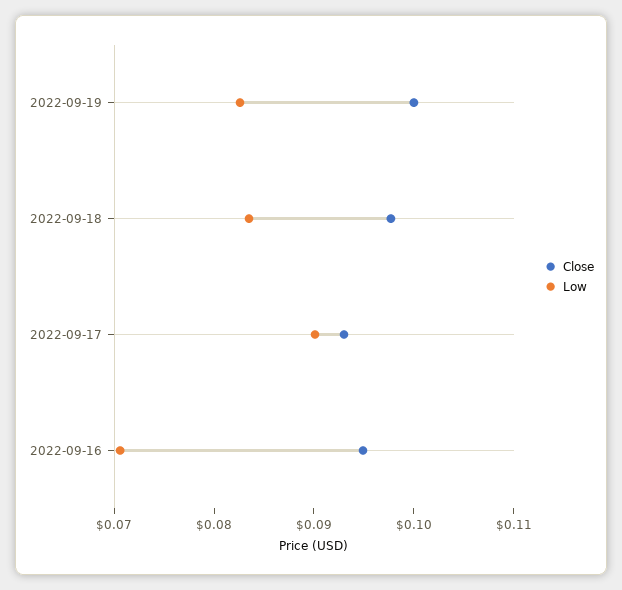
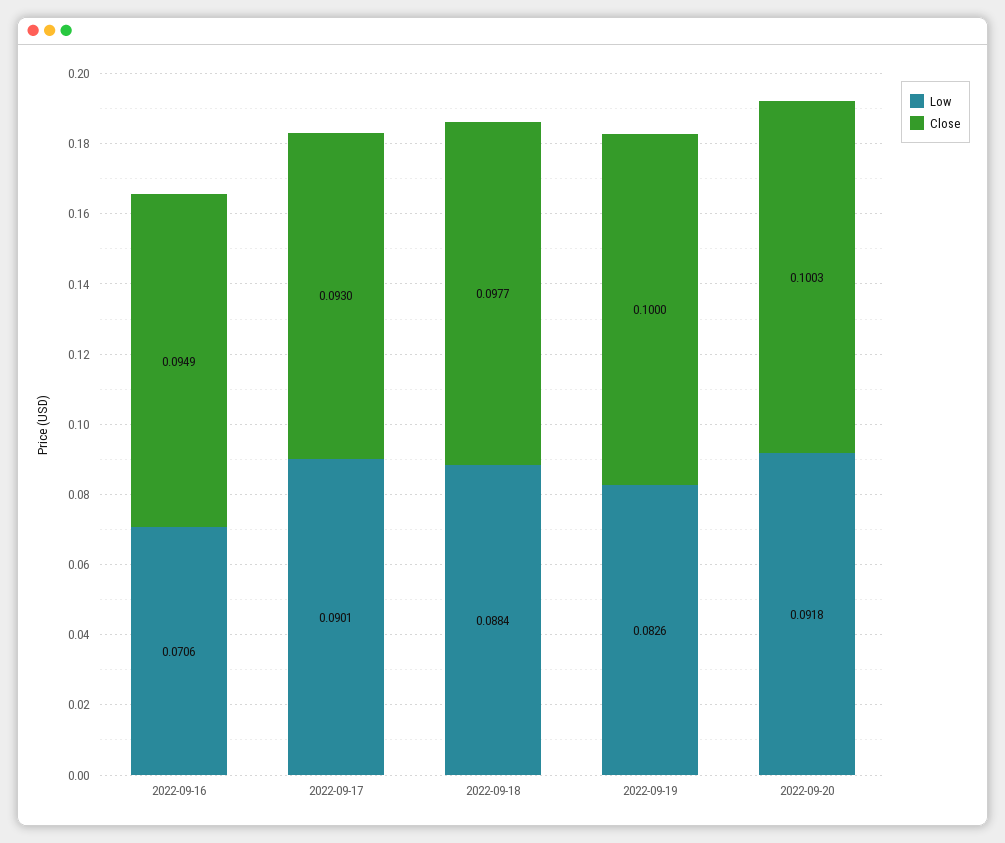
Low, 2022-09-18: 0.084 -> 0.0884
Low, 2022-09-20: none -> 0.0918
Close, 2022-09-20: none -> 0.1003

